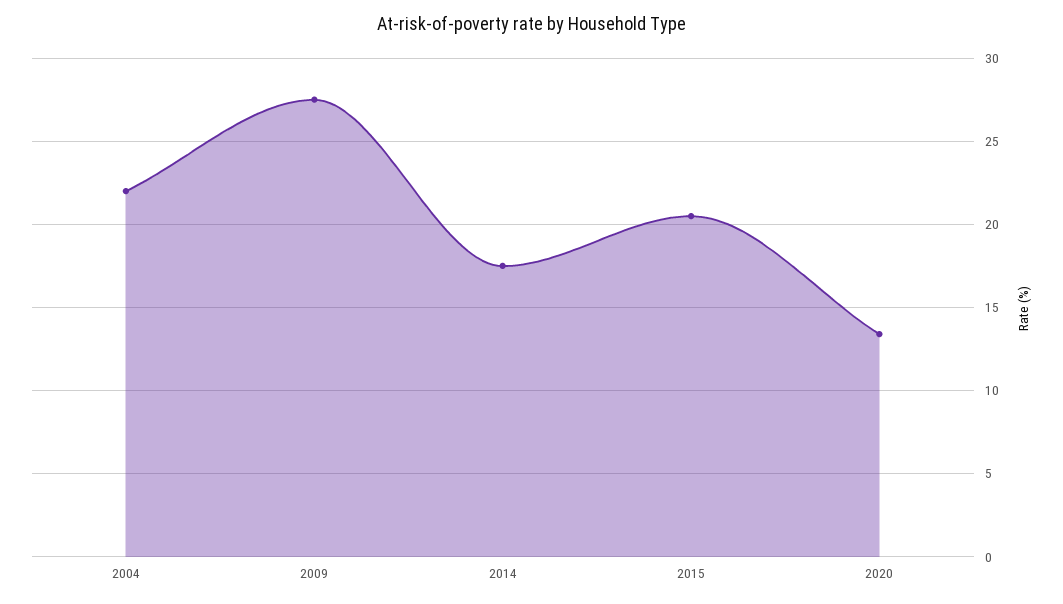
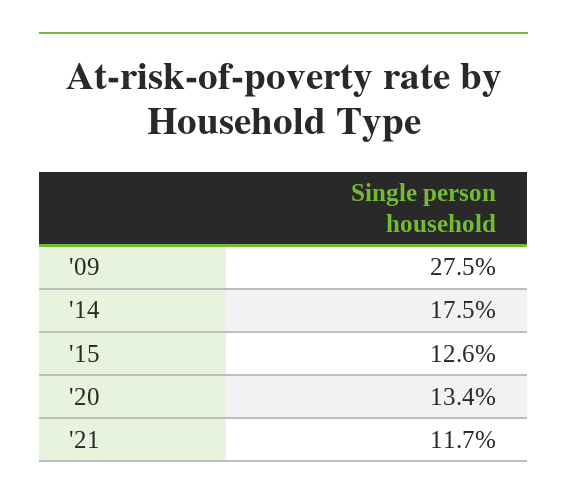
2004: 22 -> none
2015: 20.5 -> 12.6
'21: none -> 11.7

